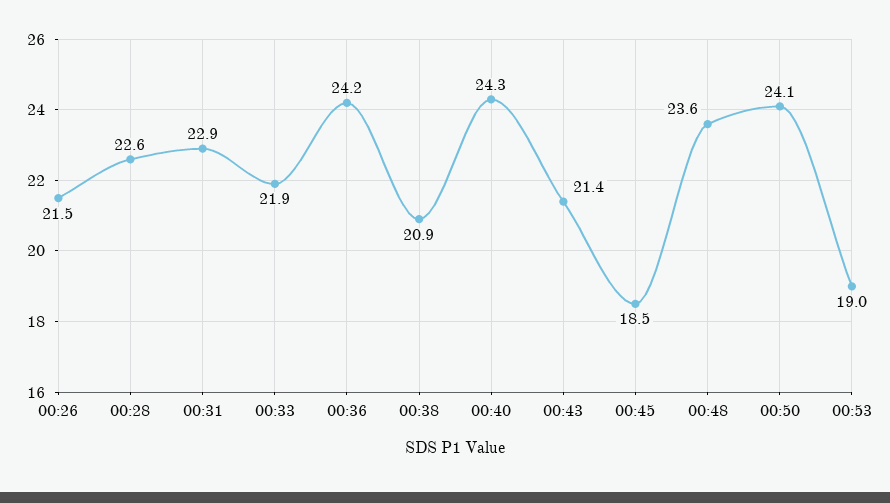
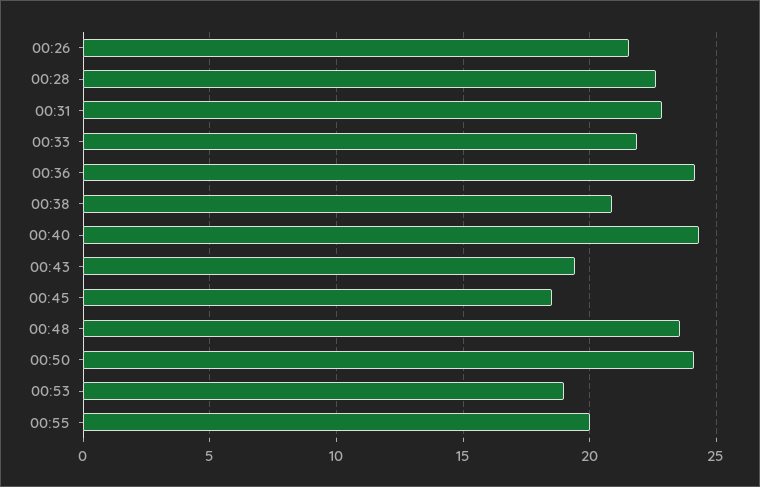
00:43: 21.4 -> 19.5
00:55: none -> 20

